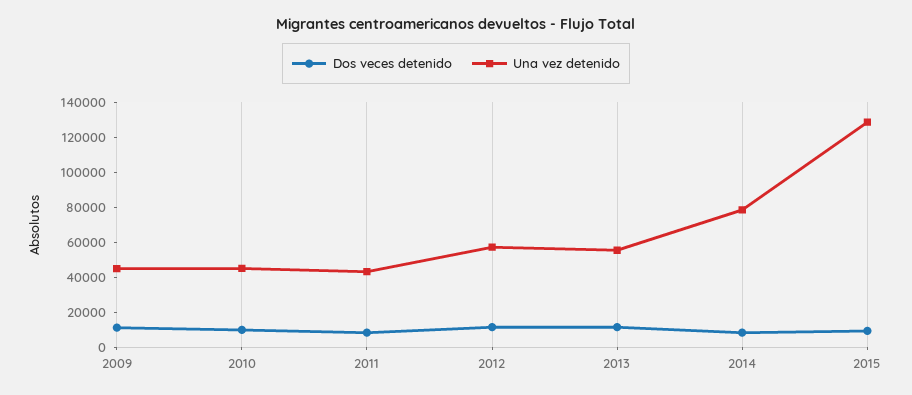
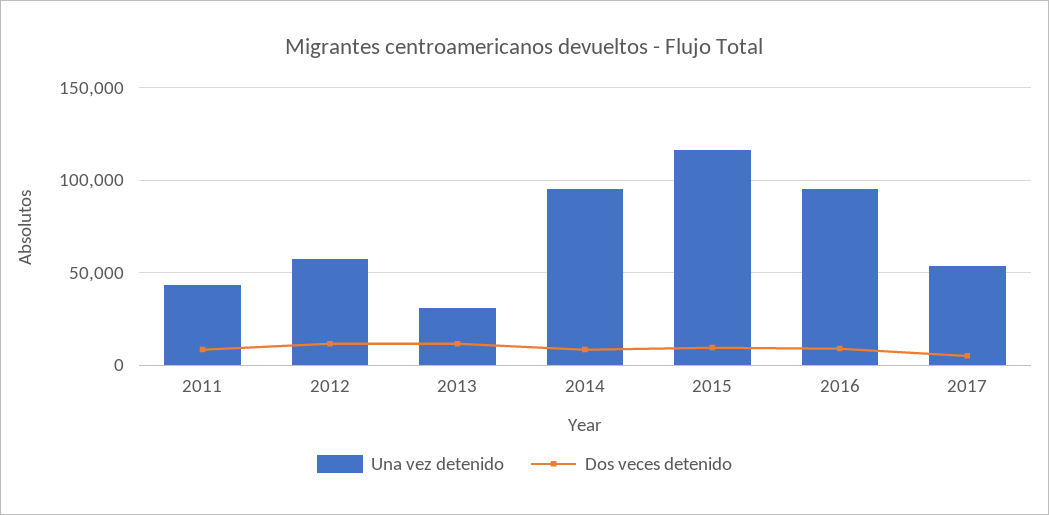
Dos veces detenido, 2009: 10000 -> none
Una vez detenido, 2009: 45000 -> none
Dos veces detenido, 2010: 10000 -> none
Una vez detenido, 2010: 45000 -> none
Una vez detenido, 2013: 55000 -> 30000
Una vez detenido, 2014: 80000 -> 95000
Una vez detenido, 2015: 130000 -> 115000
Una vez detenido, 2016: none -> 95000
Dos veces detenido, 2016: none -> 10000
Una vez detenido, 2017: none -> 55000
Dos veces detenido, 2017: none -> 5000

